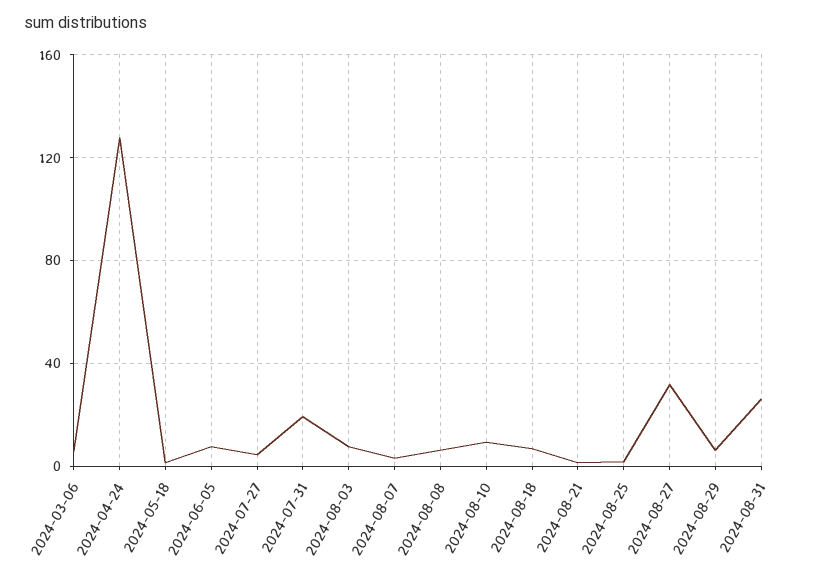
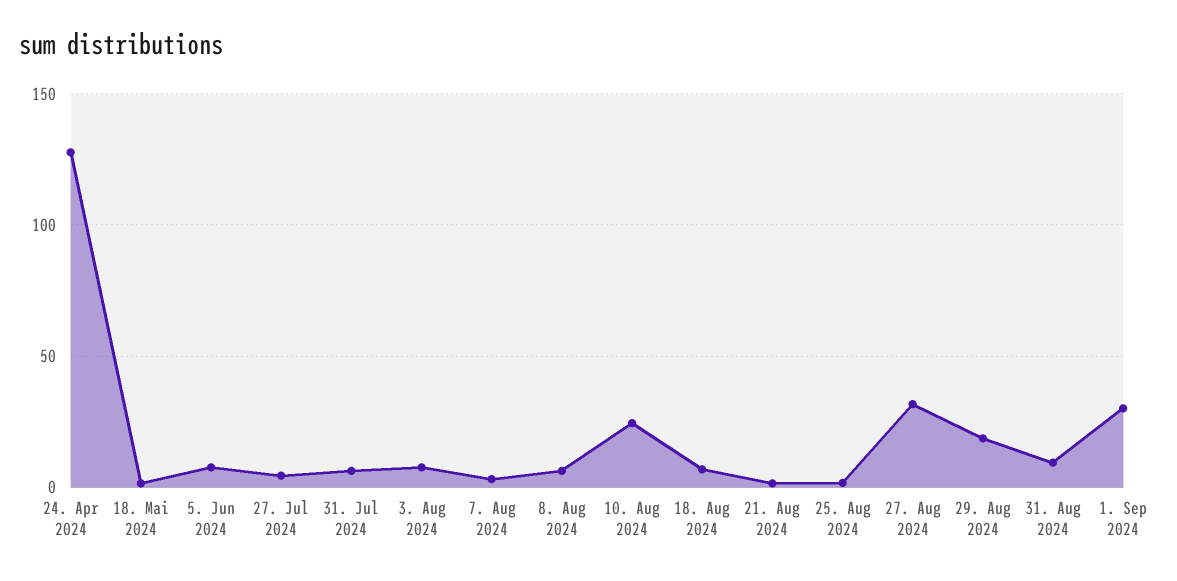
2024-03-06: 5 -> none
2024-07-31: 20 -> 5
2024-08-10: 10 -> 25
2024-08-29: 5 -> 20
2024-08-31: 25 -> 10
1. Sep 2024: none -> 30

